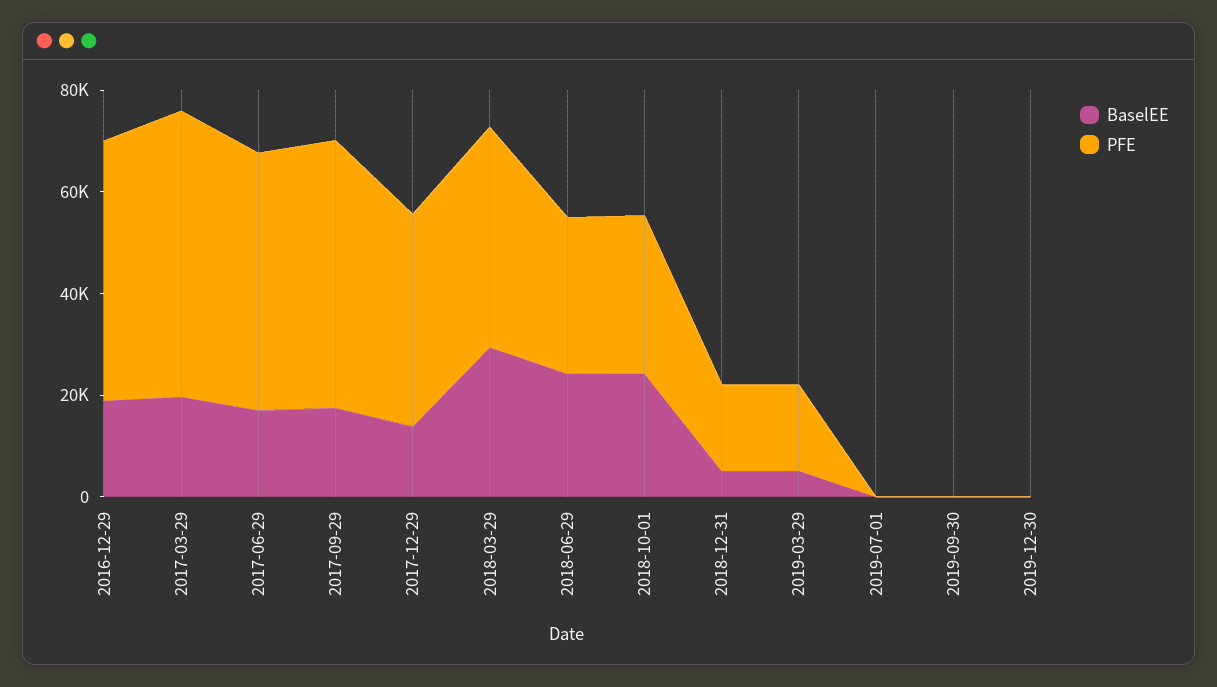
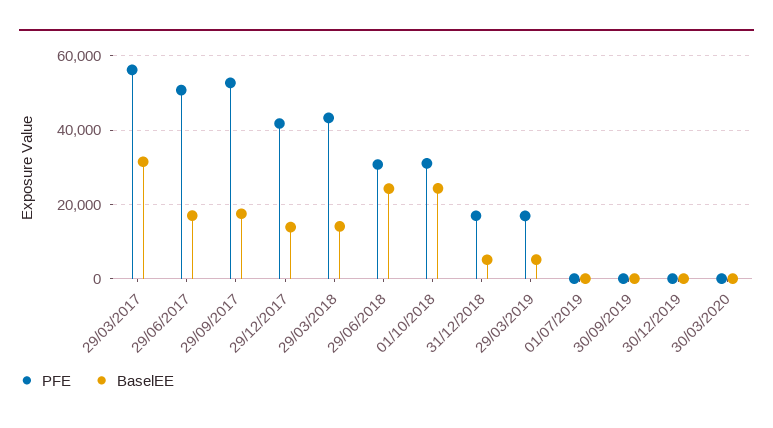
BaselEE, 2016-12-29: 20000 -> none
PFE, 2016-12-29: 50000 -> none
BaselEE, 2017-03-29: 20000 -> 32000
BaselEE, 2018-03-29: 30000 -> 14000
PFE, 30/03/2020: none -> 0
BaselEE, 30/03/2020: none -> 0

